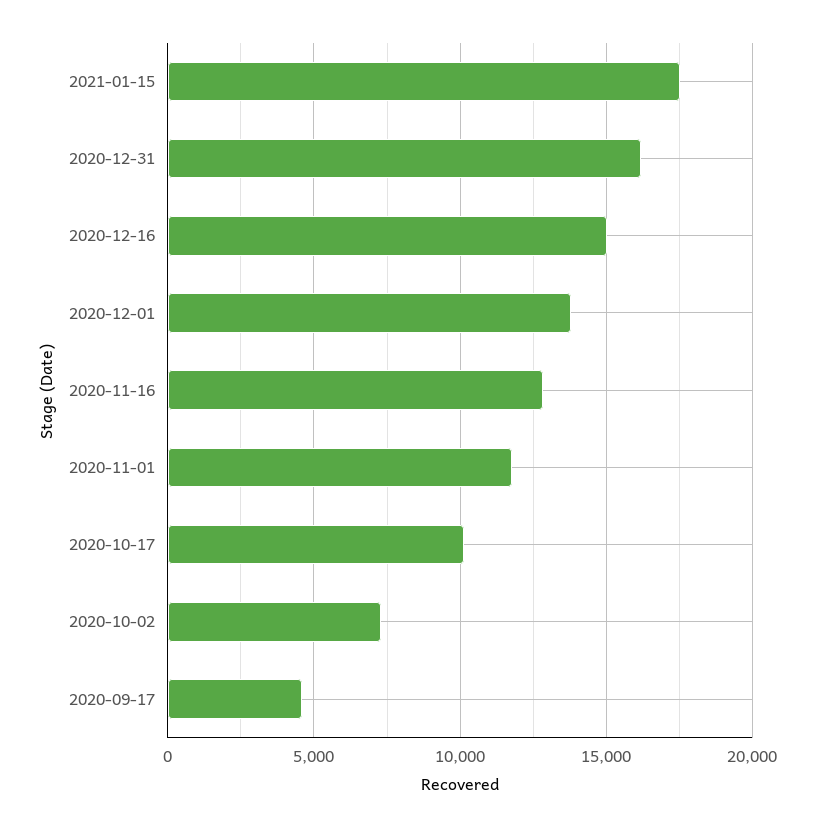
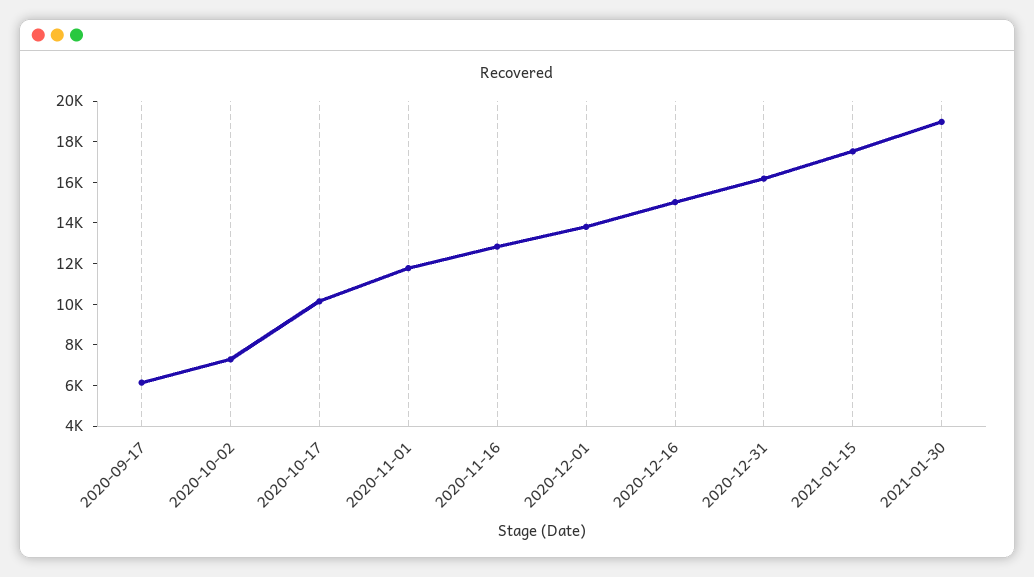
2020-09-17: 4500 -> 6000
2021-01-30: none -> 19000

